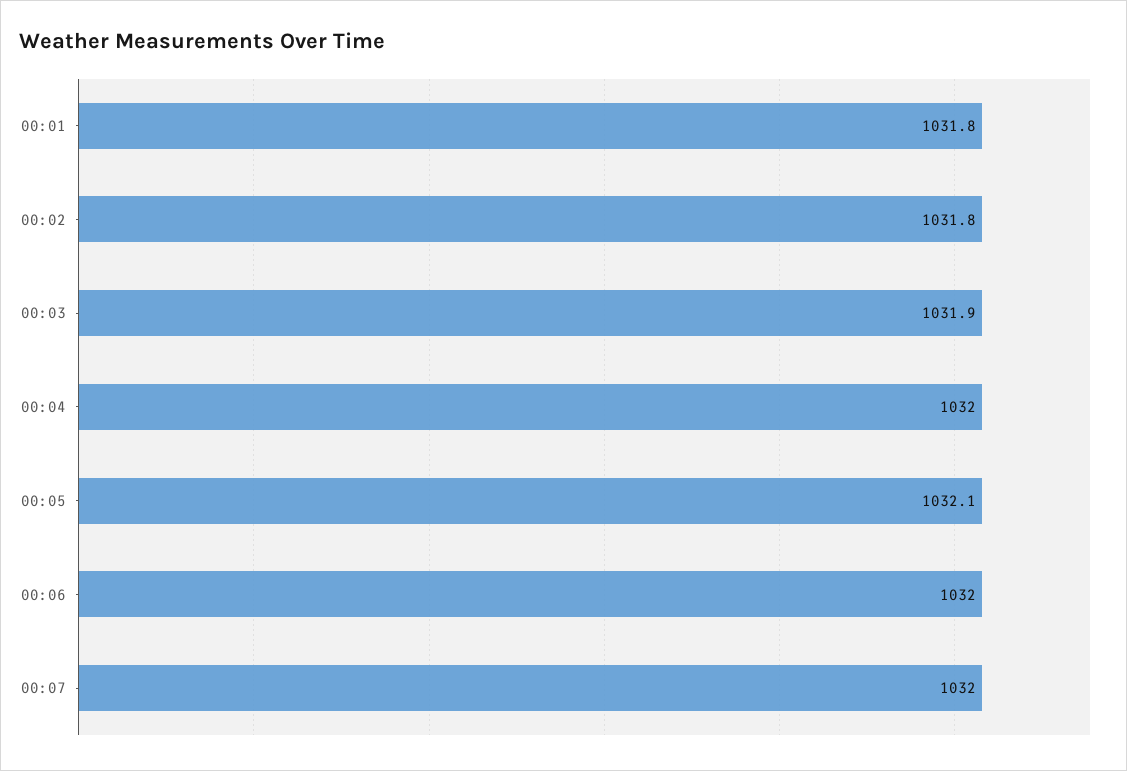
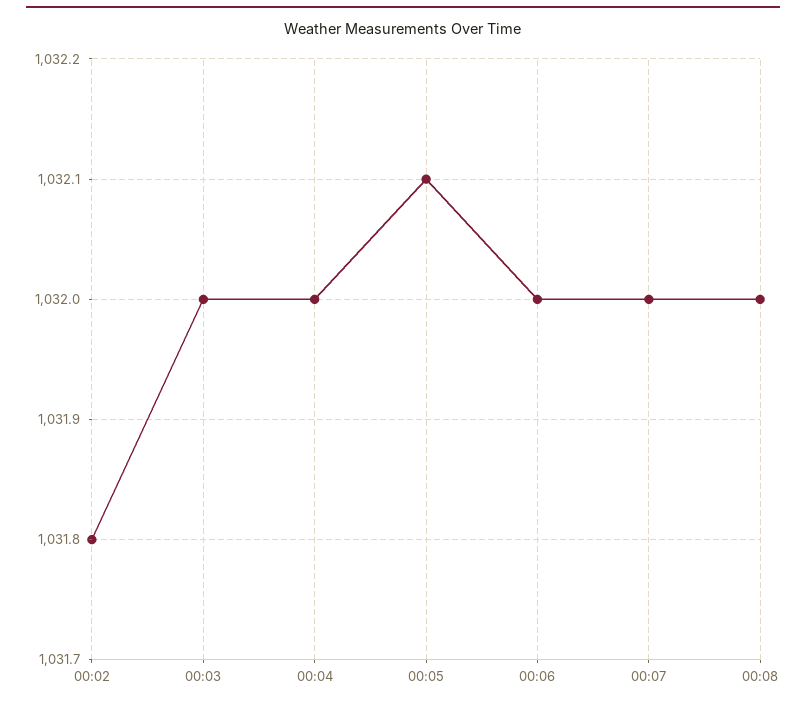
00:01: 1031.8 -> none
00:03: 1031.9 -> 1032
00:08: none -> 1032

